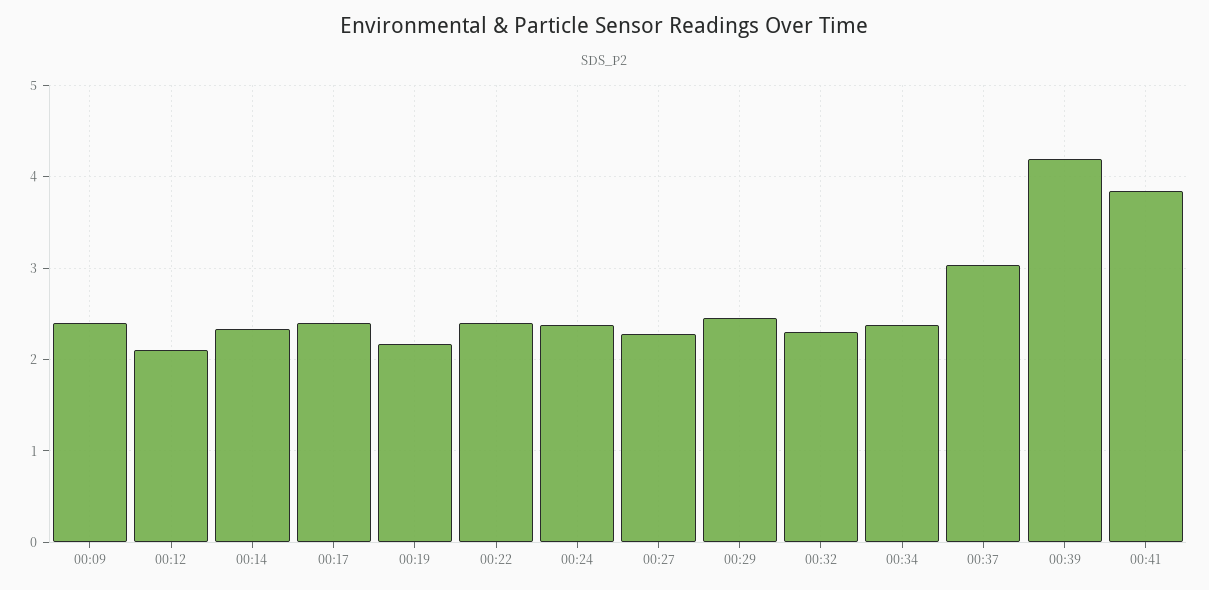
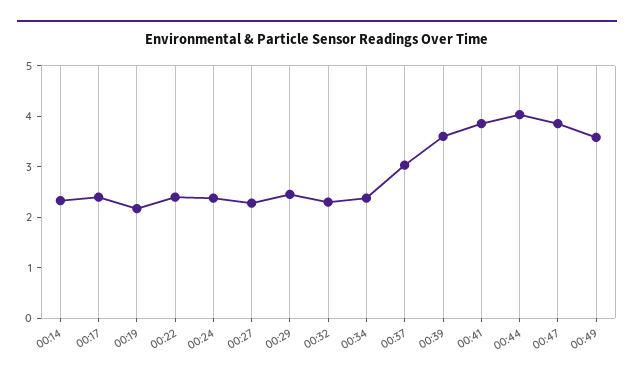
00:09: 2.4 -> none
00:12: 2.1 -> none
00:39: 4.2 -> 3.6
00:44: none -> 4
00:47: none -> 3.8
00:49: none -> 3.6

